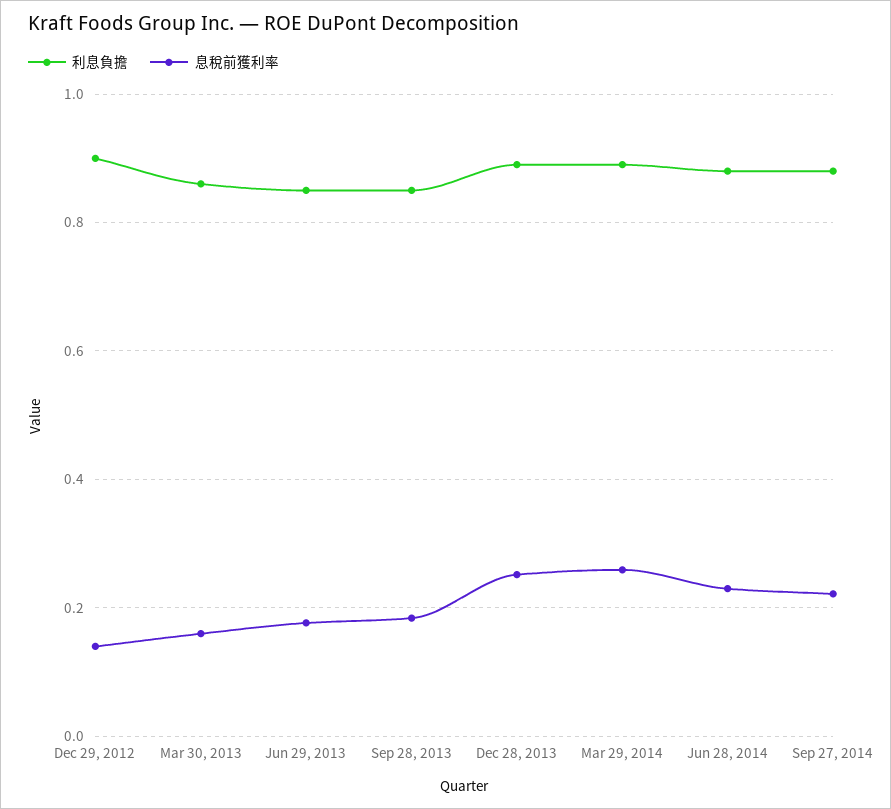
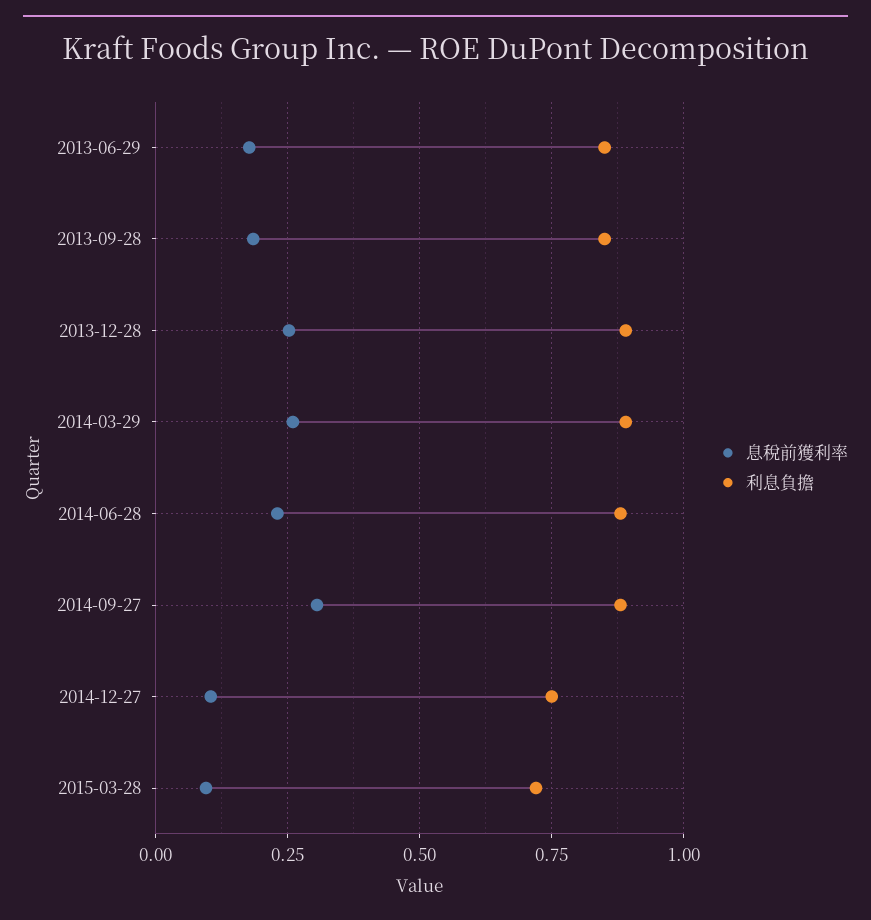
利息負擔, Dec 29, 2012: 0.9 -> none
息稅前獲利率, Dec 29, 2012: 0.14 -> none
利息負擔, Mar 30, 2013: 0.86 -> none
息稅前獲利率, Mar 30, 2013: 0.16 -> none
息稅前獲利率, Sep 27, 2014: 0.22 -> 0.3
息稅前獲利率, 2014-12-27: none -> 0.1
利息負擔, 2014-12-27: none -> 0.75
息稅前獲利率, 2015-03-28: none -> 0.1
利息負擔, 2015-03-28: none -> 0.725

